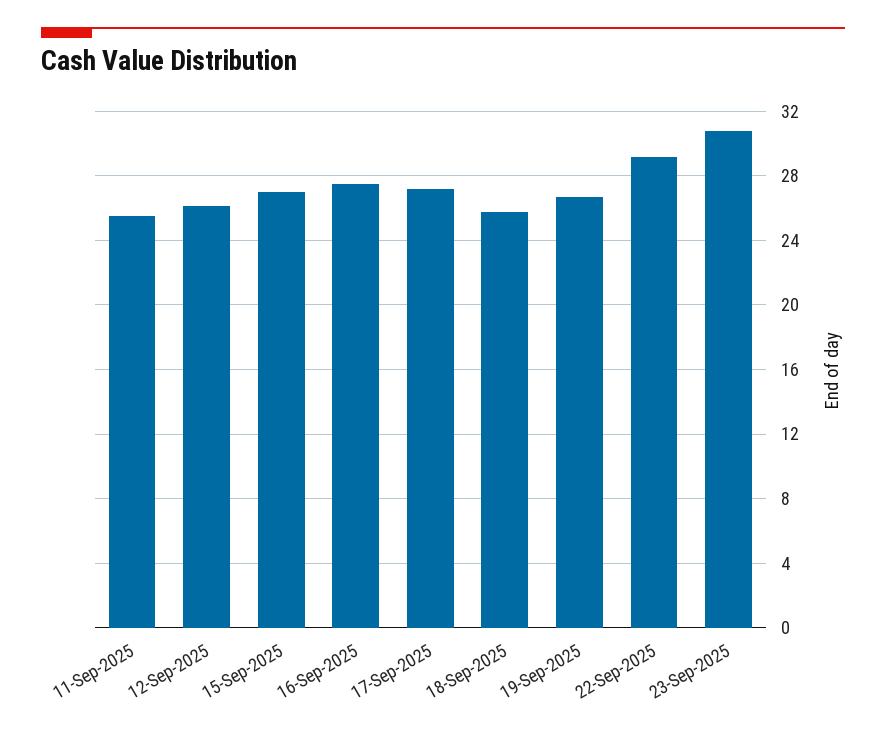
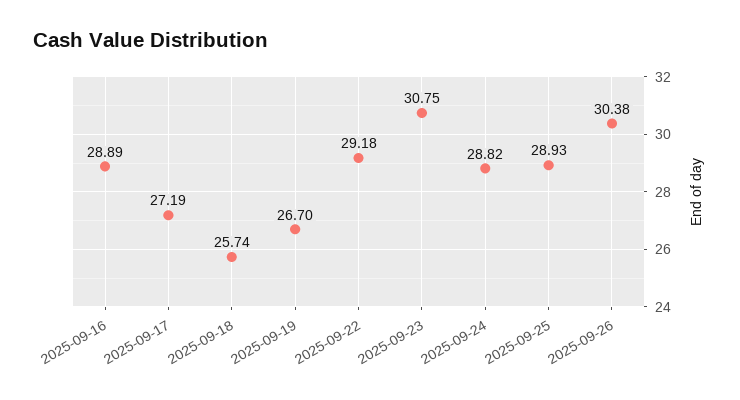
11-Sep-2025: 25.5 -> none
12-Sep-2025: 26 -> none
15-Sep-2025: 27 -> none
16-Sep-2025: 27.5 -> 28.89
2025-09-24: none -> 28.82
2025-09-25: none -> 28.93
2025-09-26: none -> 30.38

